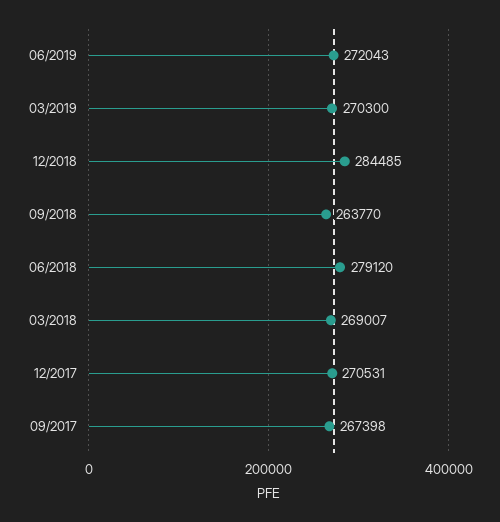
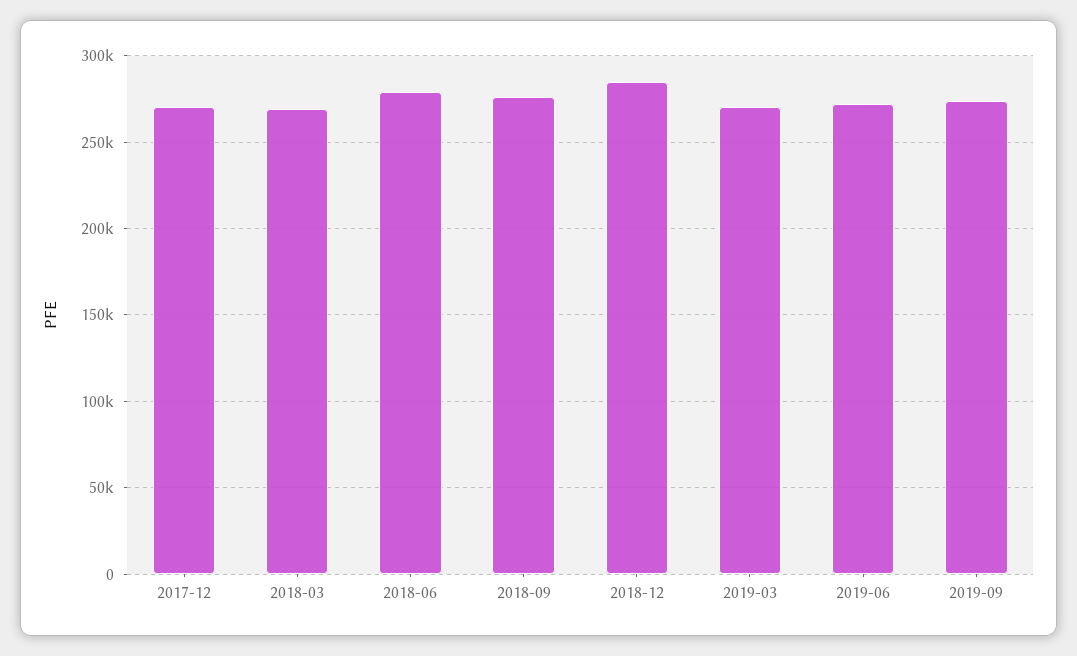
09/2018: 263770 -> 275000
09/2017: 267398 -> none
2019-09: none -> 275000

